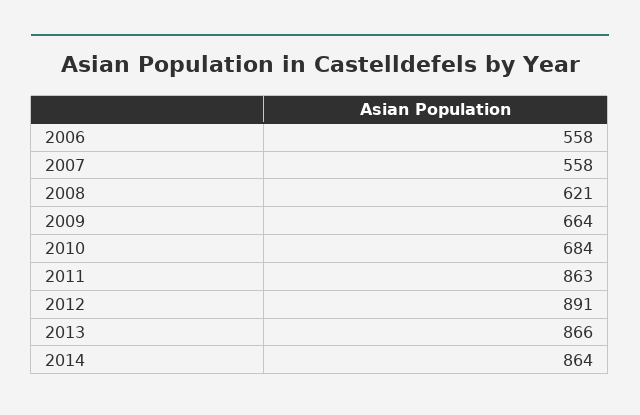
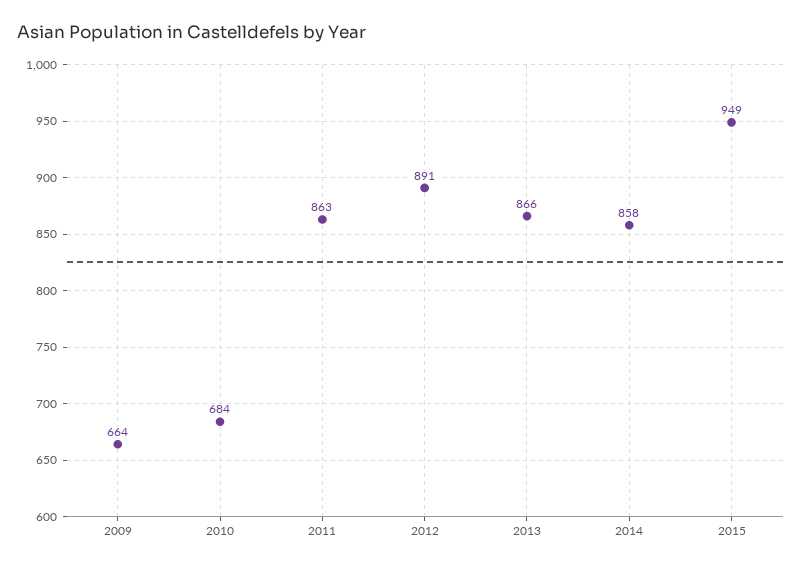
2006: 558 -> none
2007: 558 -> none
2008: 621 -> none
2014: 864 -> 858
2015: none -> 949

